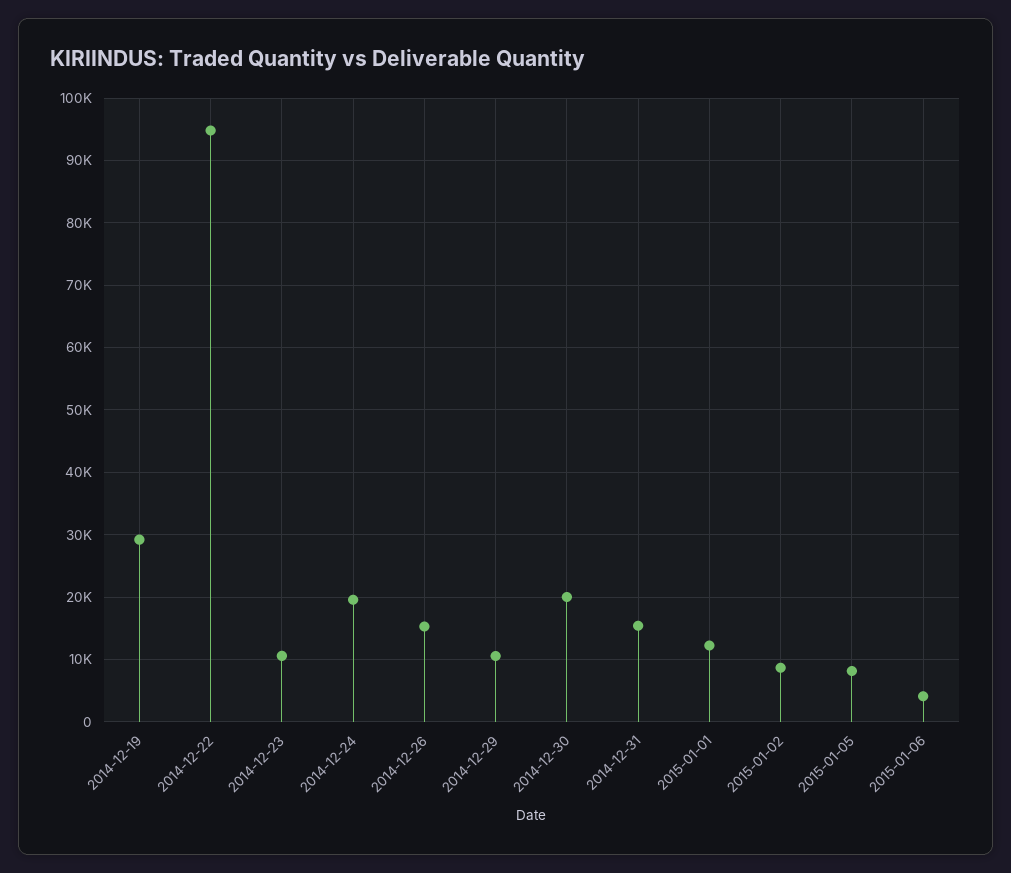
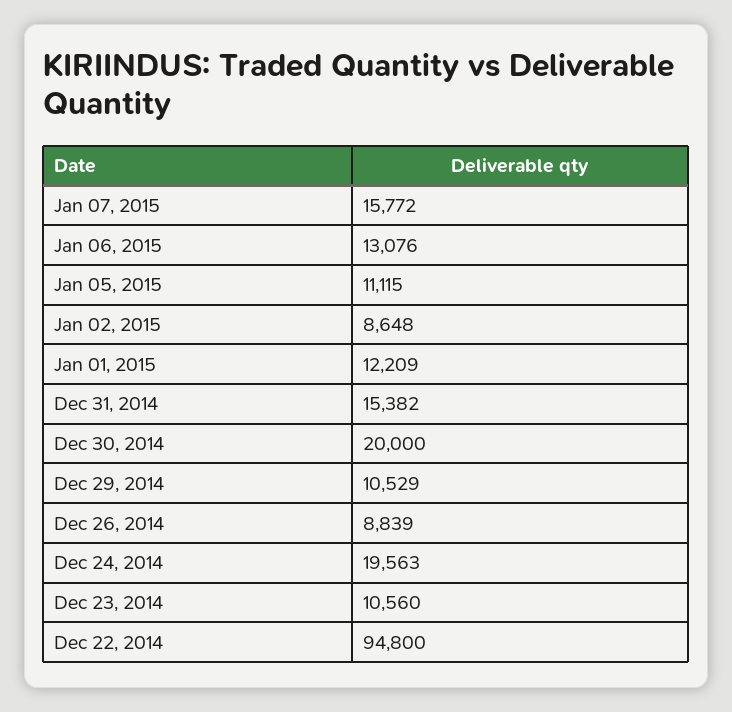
2014-12-19: 29000 -> none
2014-12-26: 15000 -> 8839
2015-01-05: 8000 -> 11115
2015-01-06: 4000 -> 13076
Jan 07, 2015: none -> 15772

